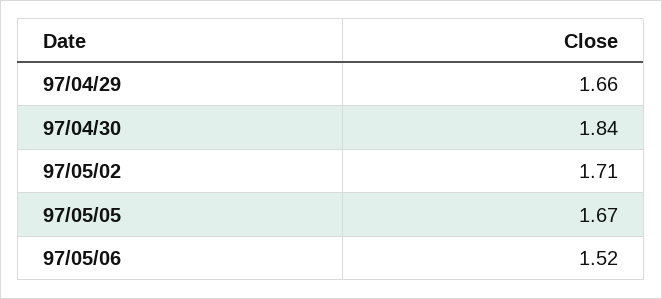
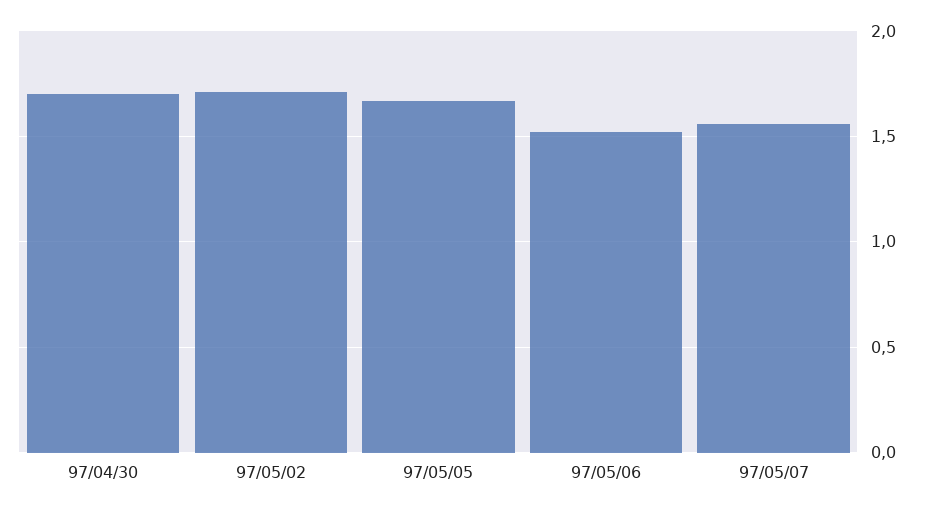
97/04/29: 1.66 -> none
97/04/30: 1.84 -> 1.7
97/05/07: none -> 1.55

